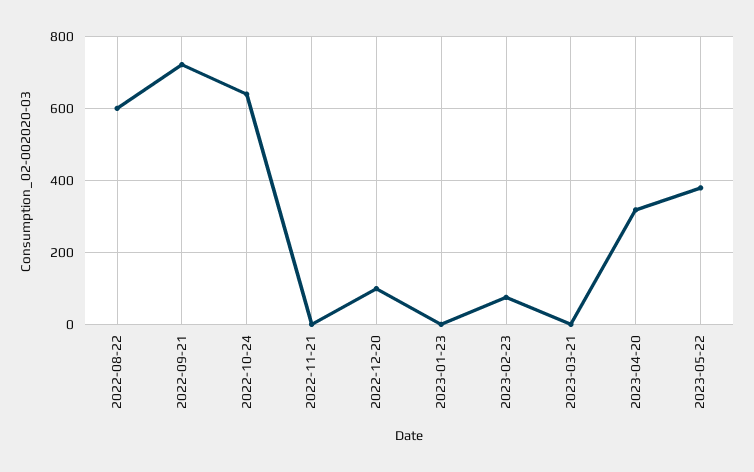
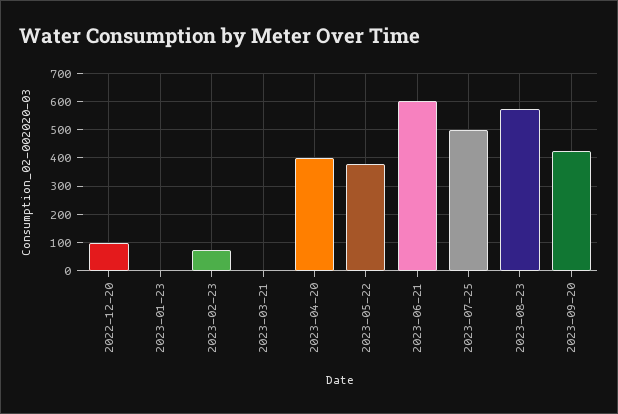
2022-08-22: 600 -> none
2022-09-21: 720 -> none
2022-10-24: 640 -> none
2022-11-21: 0 -> none
2023-04-20: 320 -> 400
2023-06-21: none -> 600
2023-07-25: none -> 500
2023-08-23: none -> 575
2023-09-20: none -> 425

